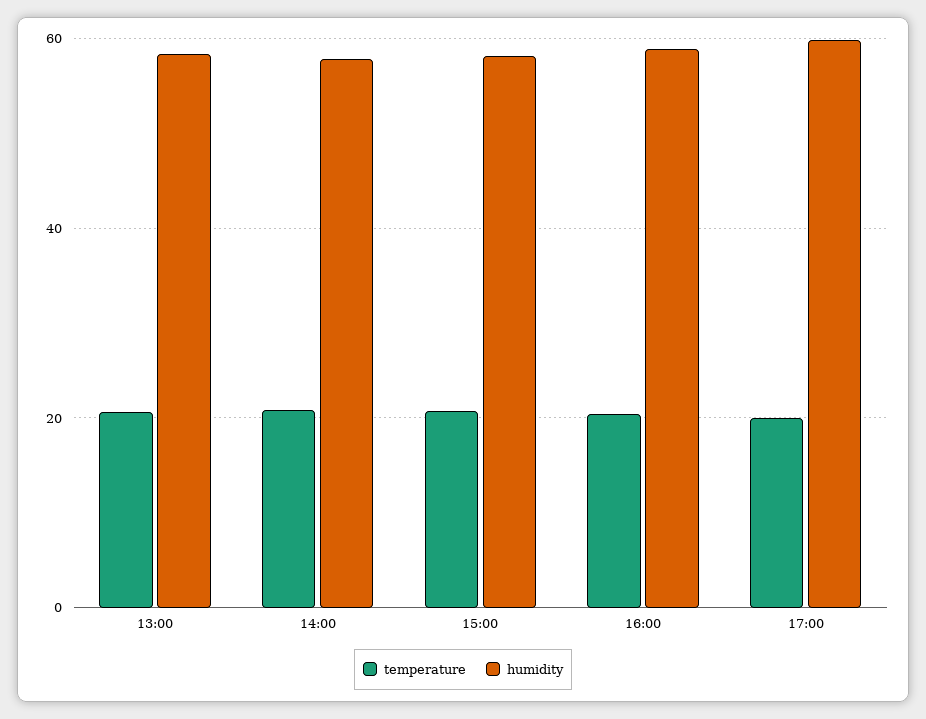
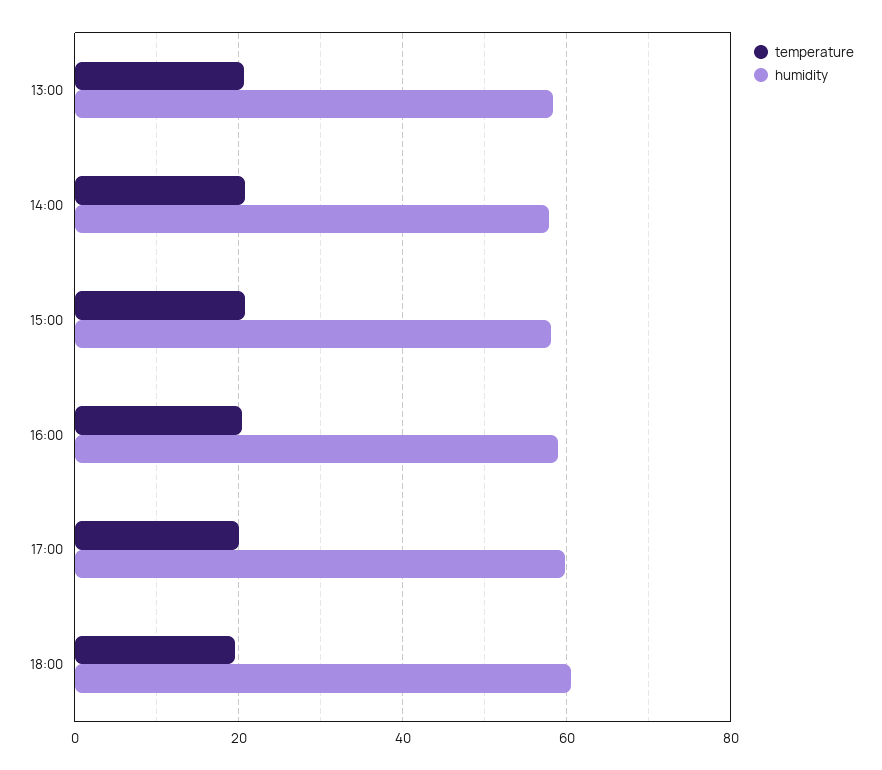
temperature, 18:00: none -> 20
humidity, 18:00: none -> 60

